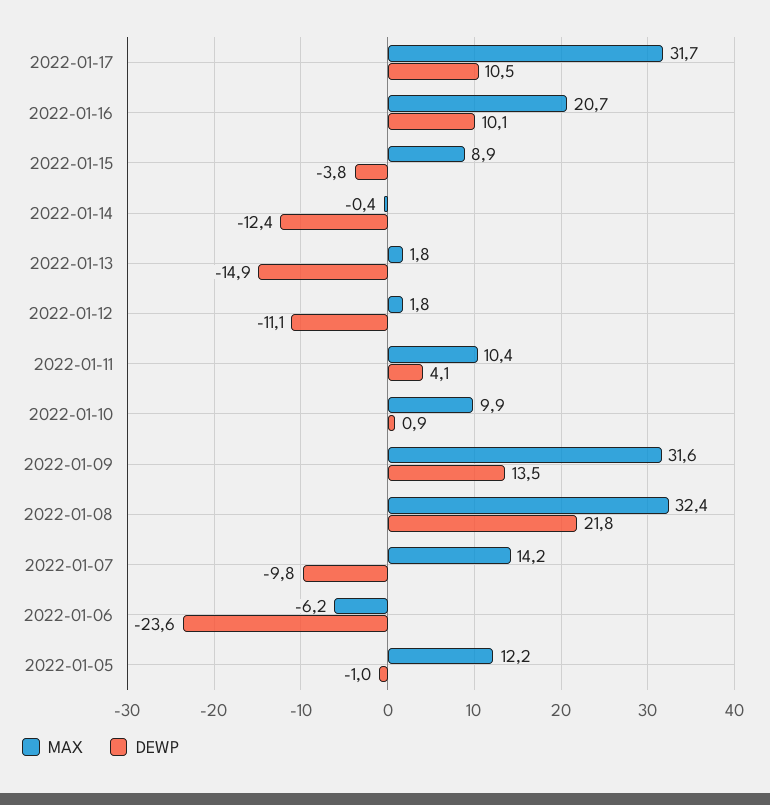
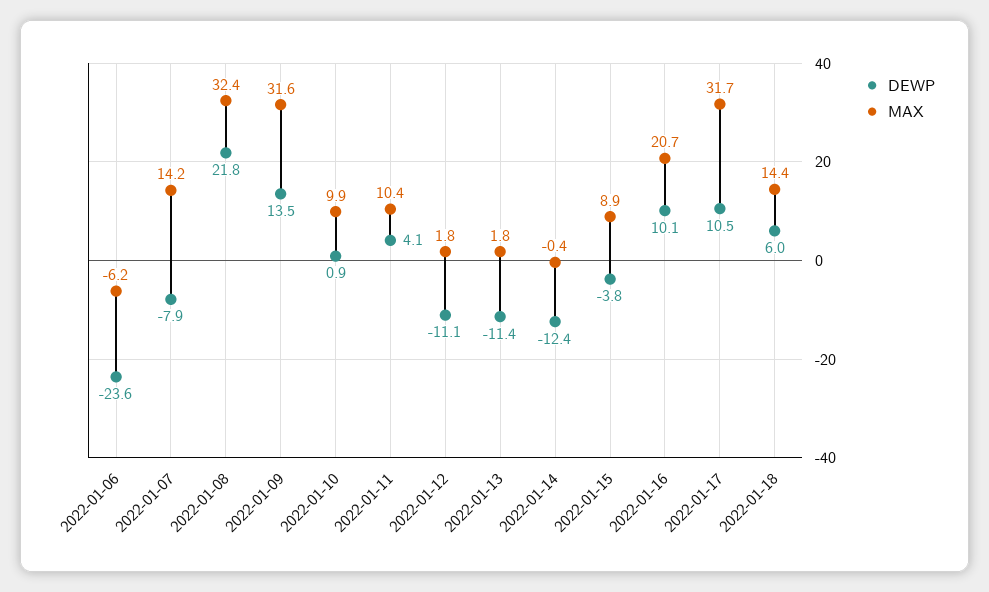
DEWP, 2022-01-13: -14.9 -> -11.4
DEWP, 2022-01-07: -9.8 -> -7.9
MAX, 2022-01-05: 12.2 -> none
DEWP, 2022-01-05: -1 -> none
DEWP, 2022-01-18: none -> 6
MAX, 2022-01-18: none -> 14.4

